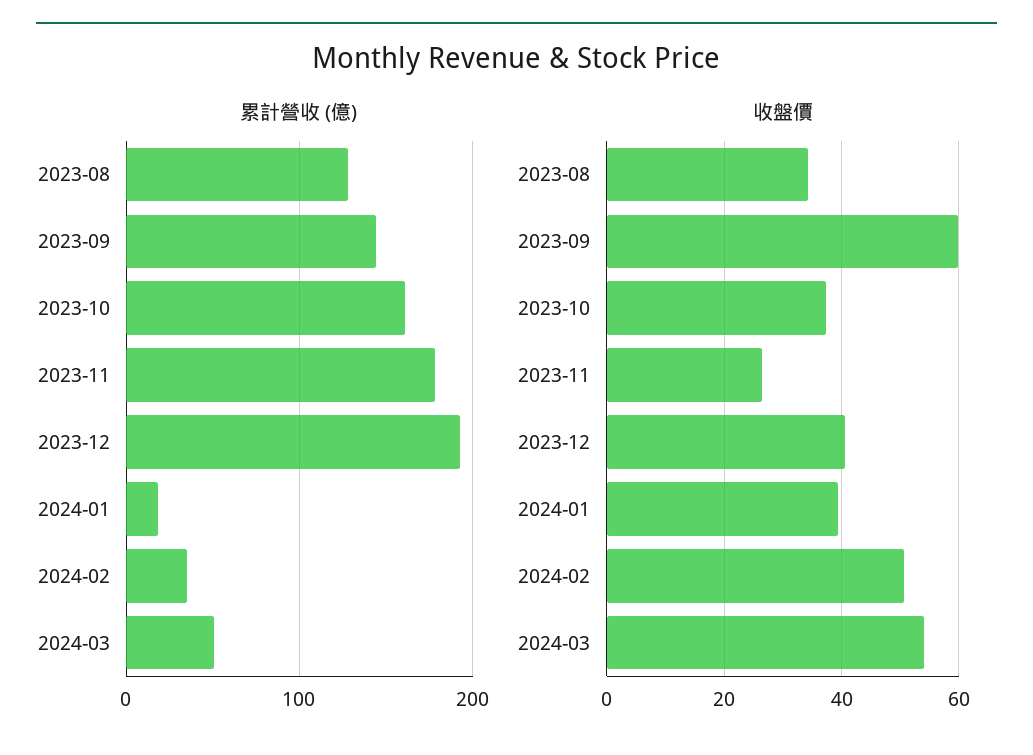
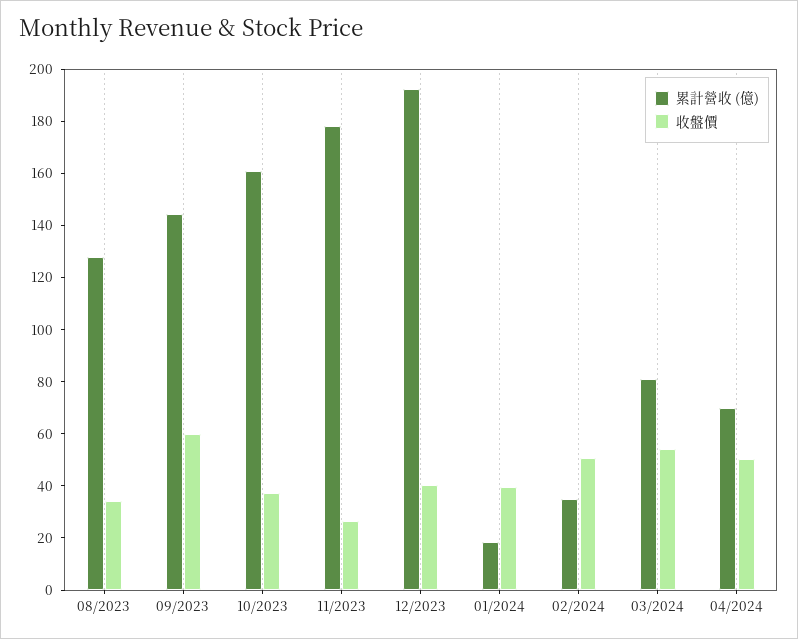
累計營收 (億), 2024-03: 50 -> 80
累計營收 (億), 04/2024: none -> 70
收盤價, 04/2024: none -> 50

